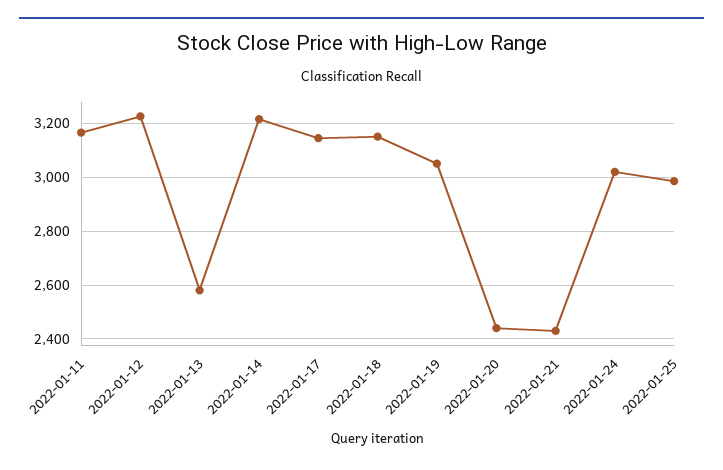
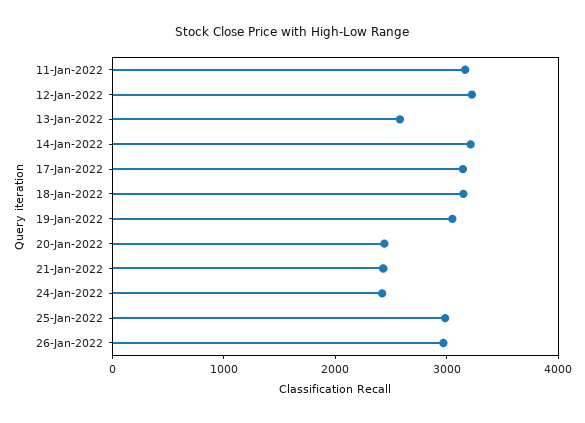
2022-01-24: 3025 -> 2400
26-Jan-2022: none -> 3000

